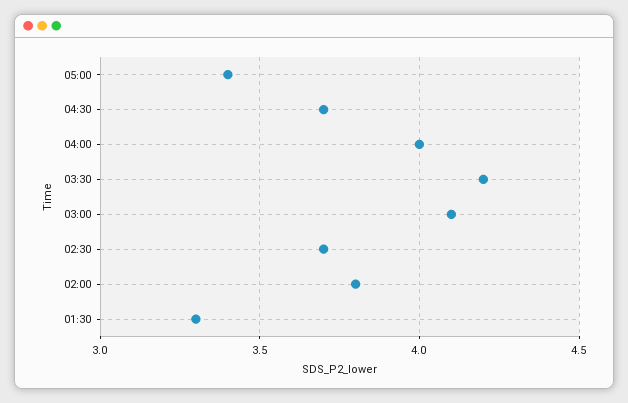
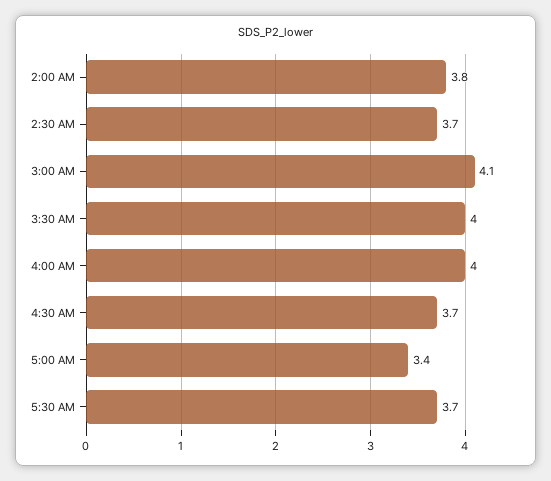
03:30: 4.2 -> 4
01:30: 3.3 -> none
5:30 AM: none -> 3.7

